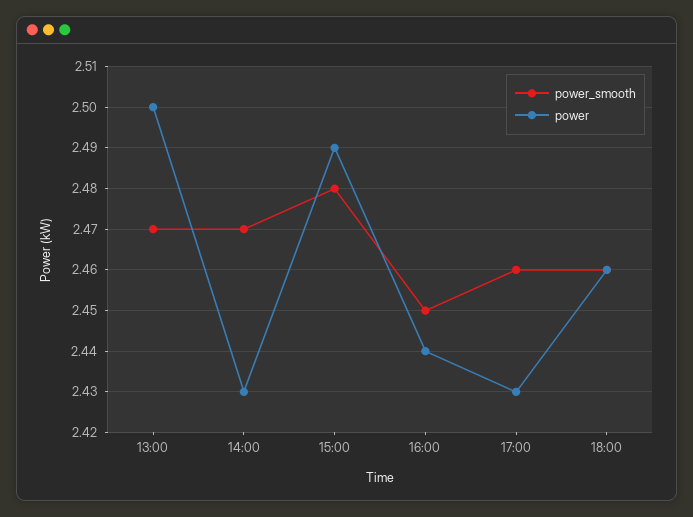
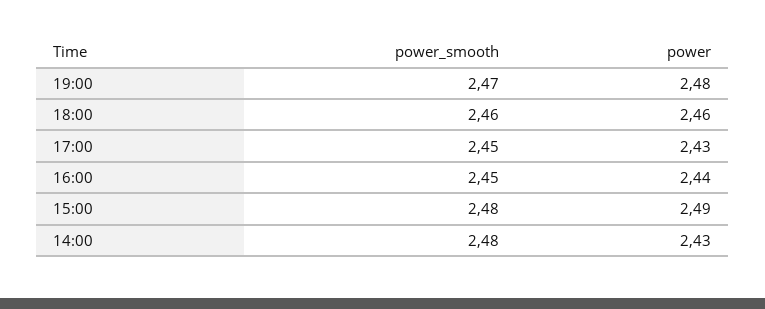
power_smooth, 13:00: 2.47 -> none
power, 13:00: 2.5 -> none
power_smooth, 14:00: 2.47 -> 2.48
power_smooth, 17:00: 2.46 -> 2.45
power_smooth, 19:00: none -> 2.47
power, 19:00: none -> 2.48

